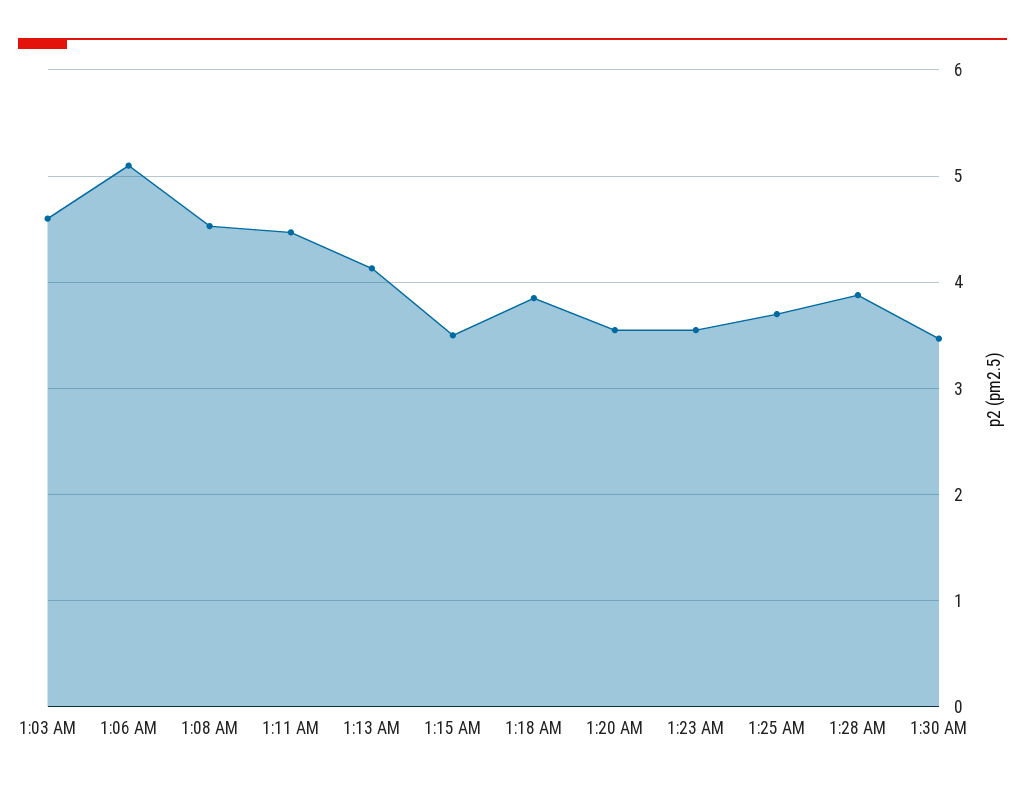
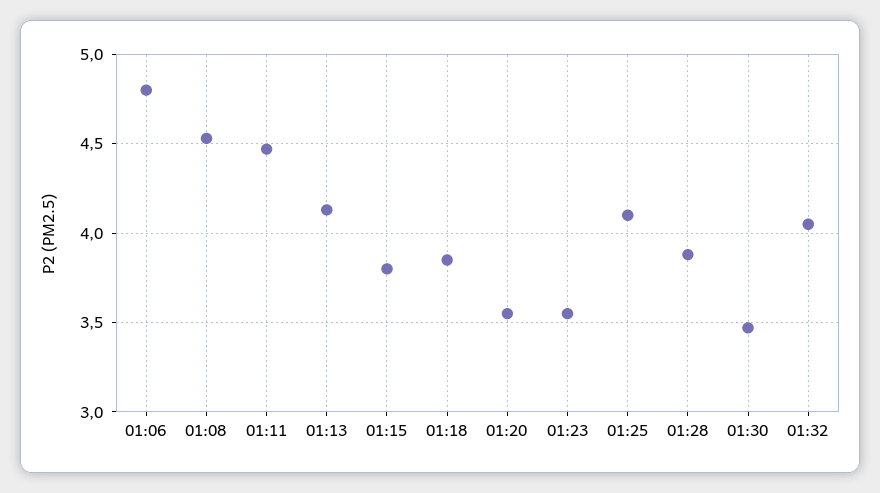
1:03 AM: 4.6 -> none
1:06 AM: 5.1 -> 4.8
1:15 AM: 3.5 -> 3.8
1:25 AM: 3.7 -> 4.1
01:32: none -> 4.05

